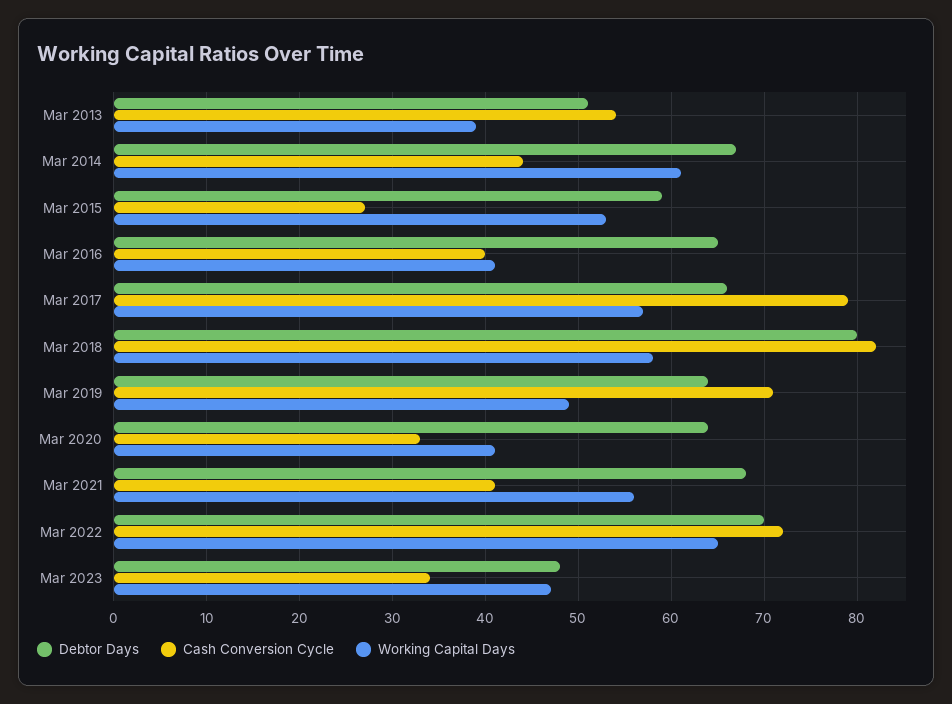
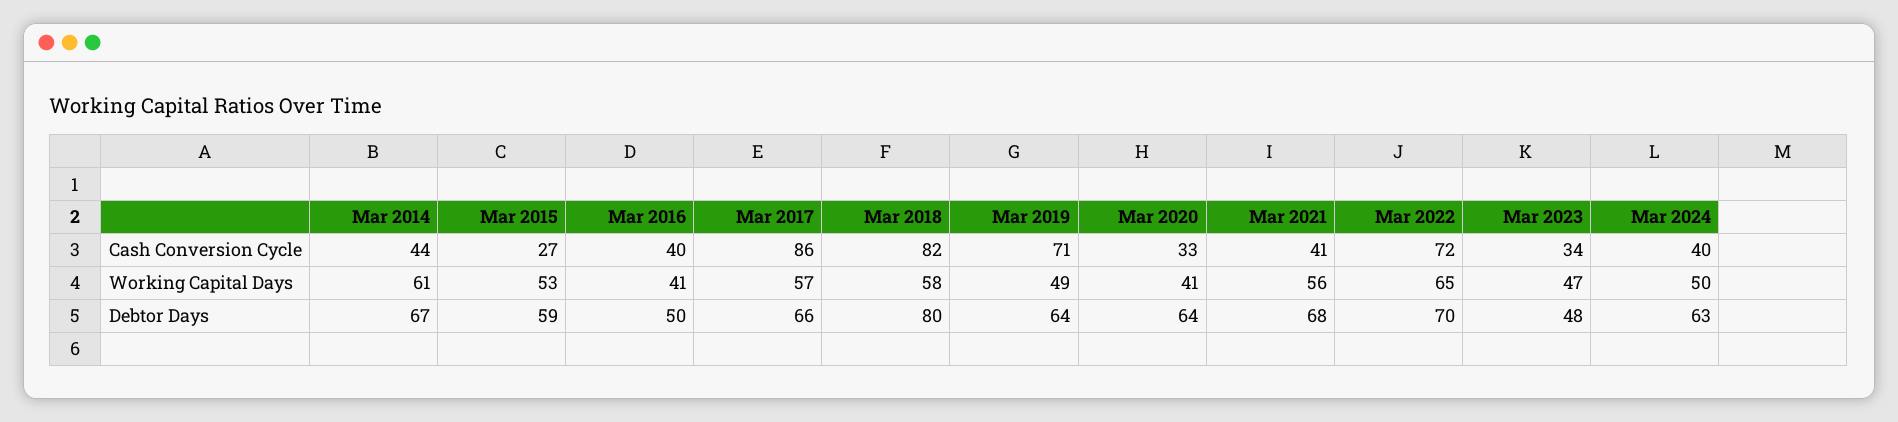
Debtor Days, Mar 2013: 51 -> none
Cash Conversion Cycle, Mar 2013: 54 -> none
Working Capital Days, Mar 2013: 39 -> none
Debtor Days, Mar 2016: 65 -> 50
Cash Conversion Cycle, Mar 2017: 79 -> 86
Cash Conversion Cycle, Mar 2024: none -> 40
Working Capital Days, Mar 2024: none -> 50
Debtor Days, Mar 2024: none -> 63

